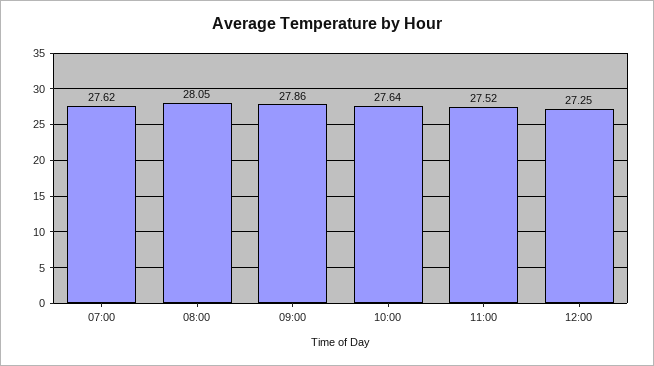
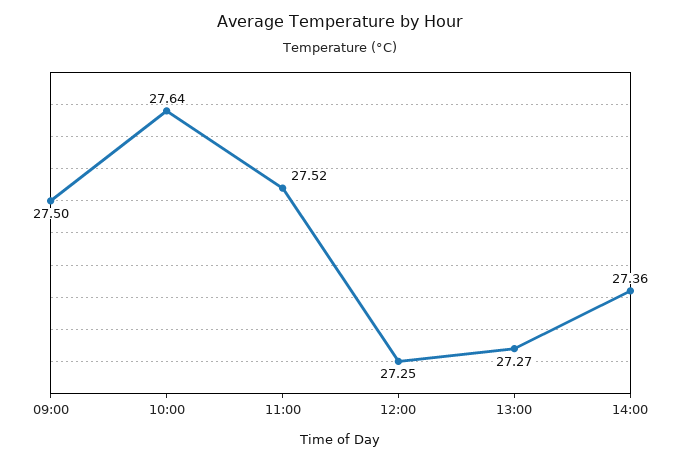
07:00: 27.62 -> none
08:00: 28.05 -> none
09:00: 27.86 -> 27.5
13:00: none -> 27.27
14:00: none -> 27.36

